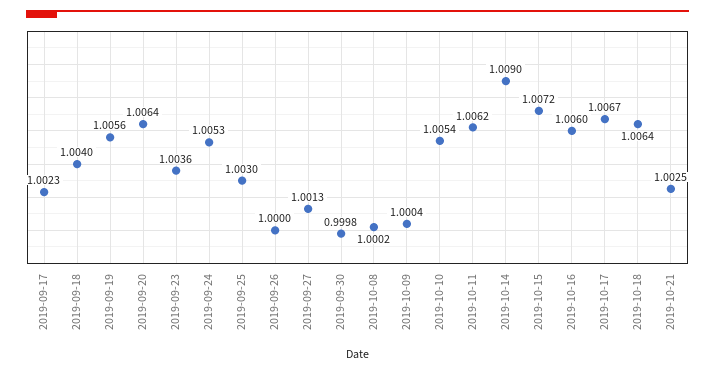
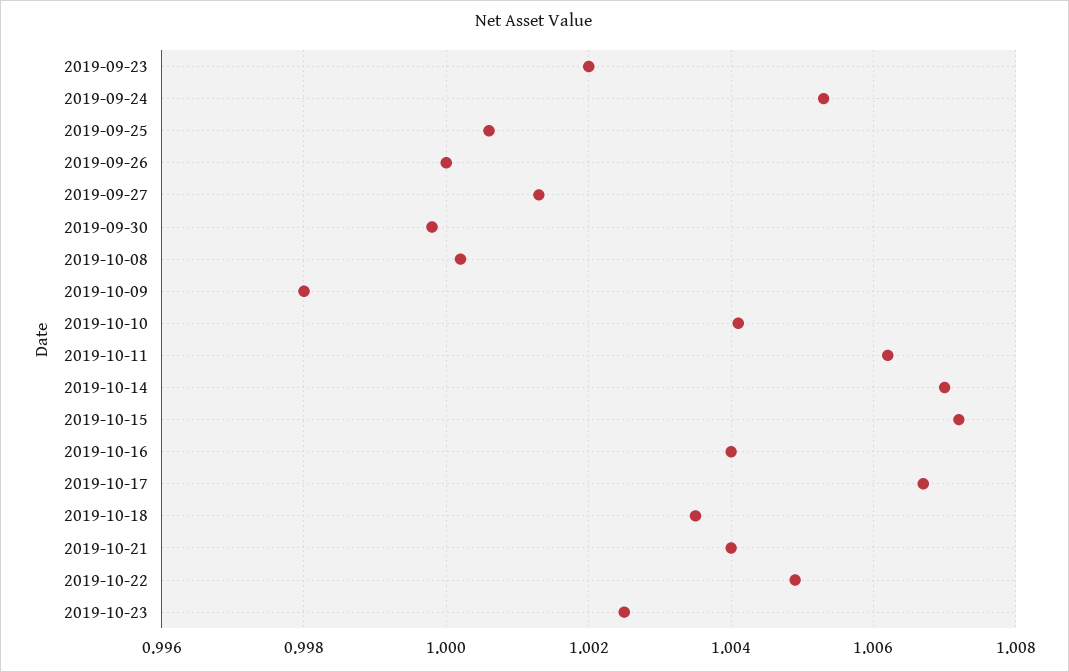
2019-09-17: 1.0023 -> none
2019-09-18: 1.004 -> none
2019-09-19: 1.0056 -> none
2019-09-20: 1.0064 -> none
2019-09-23: 1.0036 -> 1.002
2019-09-25: 1.003 -> 1.0005
2019-10-09: 1.0004 -> 0.998
2019-10-10: 1.0054 -> 1.004
2019-10-14: 1.009 -> 1.007
2019-10-16: 1.006 -> 1.004
2019-10-18: 1.0064 -> 1.0035
2019-10-21: 1.0025 -> 1.004
2019-10-22: none -> 1.005
2019-10-23: none -> 1.0025

